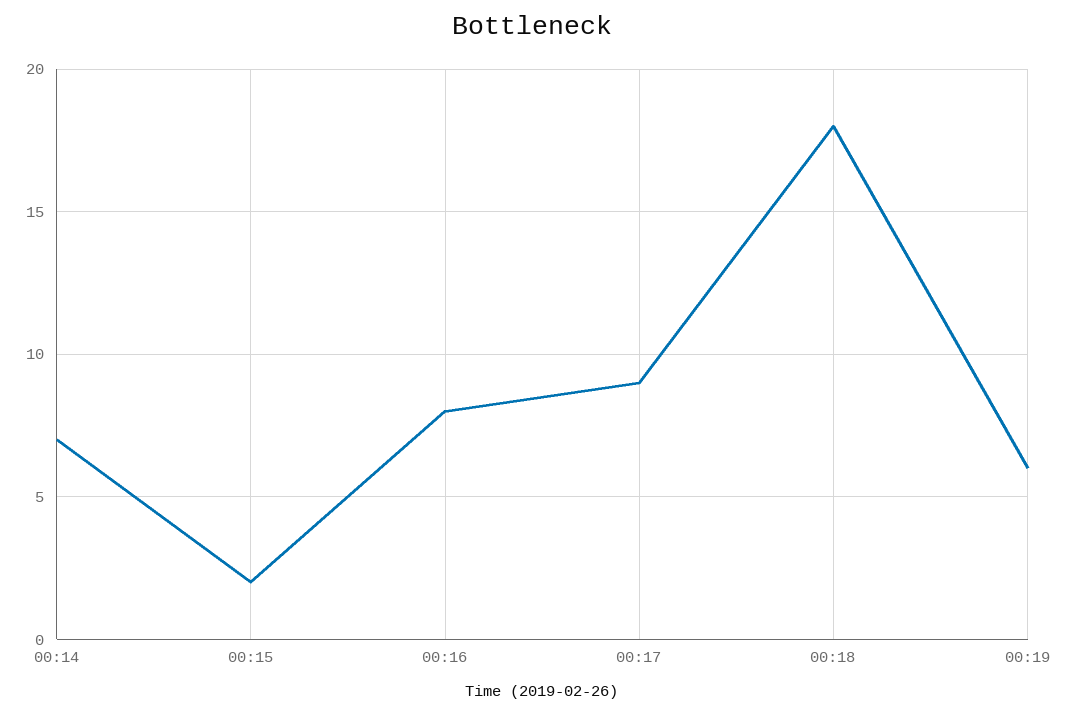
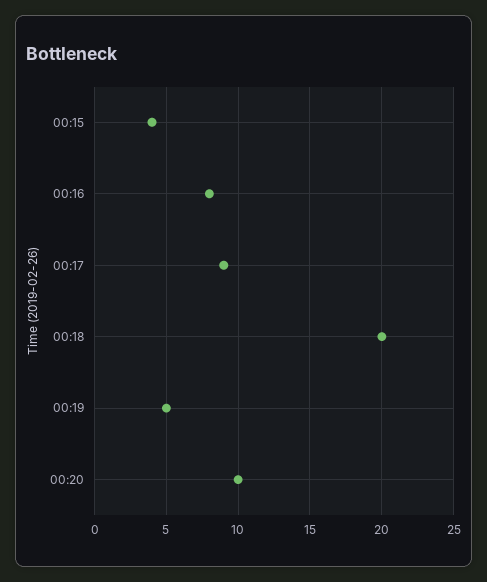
00:14: 7 -> none
00:15: 2 -> 4
00:18: 18 -> 20
00:19: 6 -> 5
00:20: none -> 10

